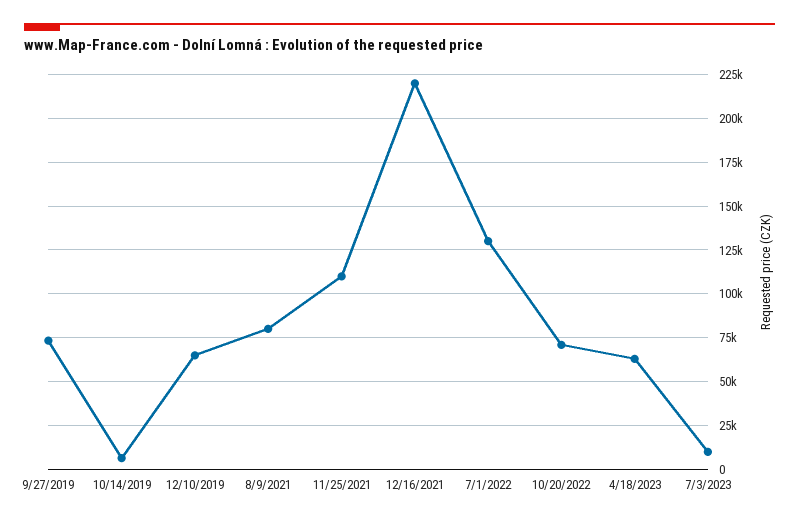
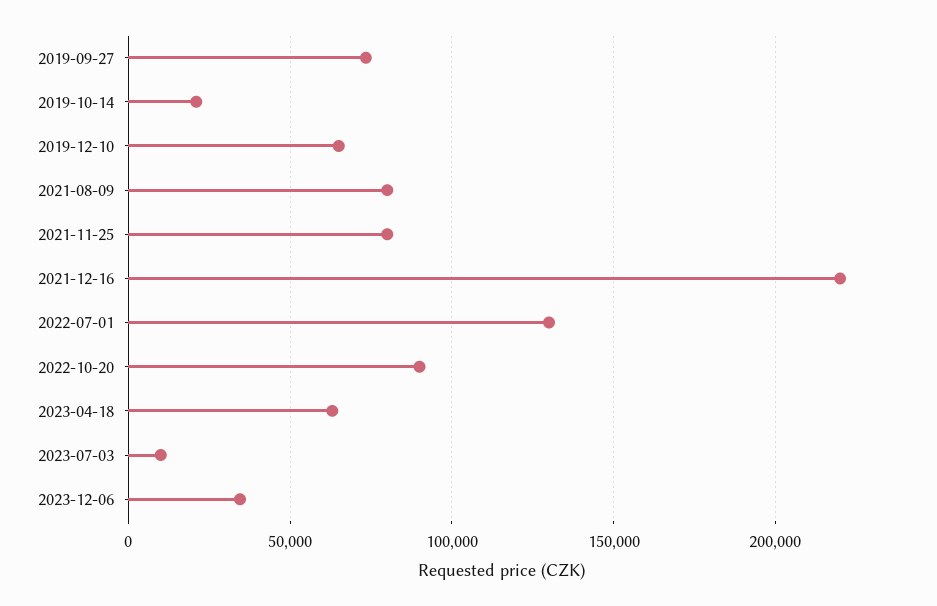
10/14/2019: 5000 -> 20000
11/25/2021: 110000 -> 80000
10/20/2022: 70000 -> 90000
2023-12-06: none -> 35000

